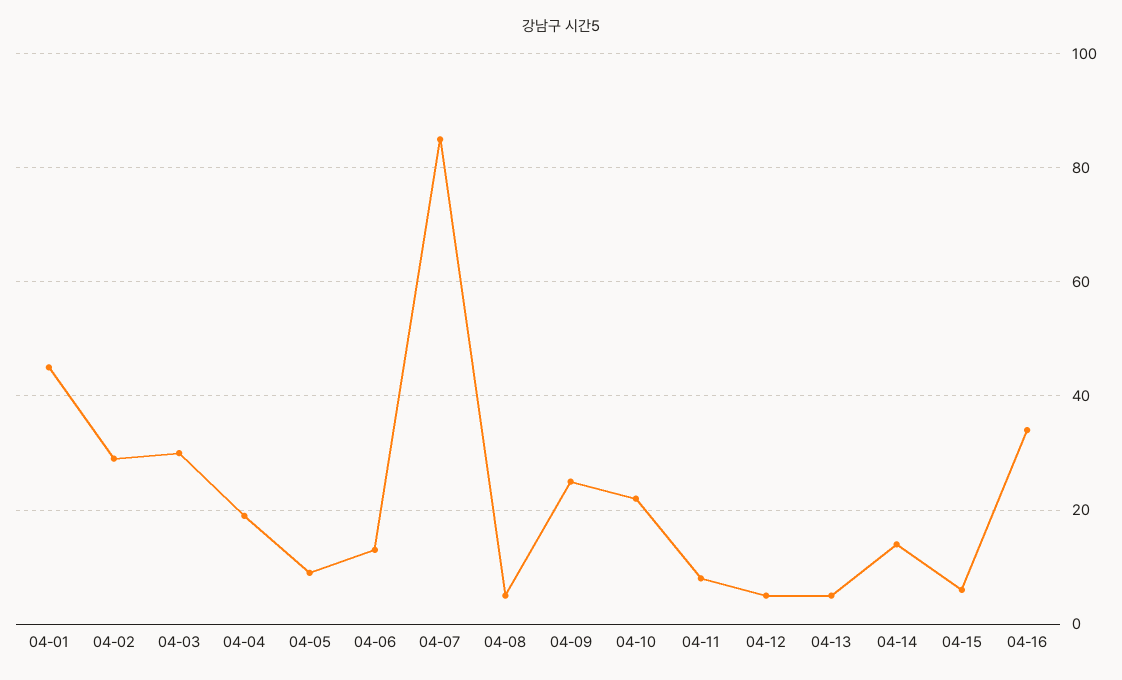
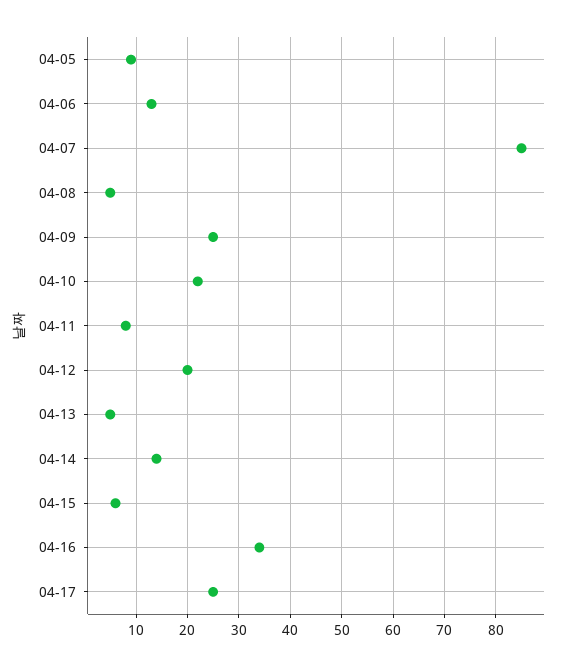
04-01: 45 -> none
04-02: 30 -> none
04-03: 30 -> none
04-04: 20 -> none
04-12: 5 -> 20
04-17: none -> 25

